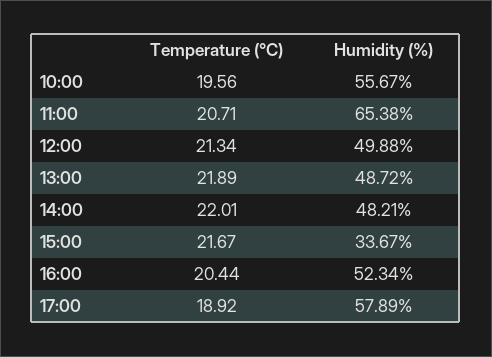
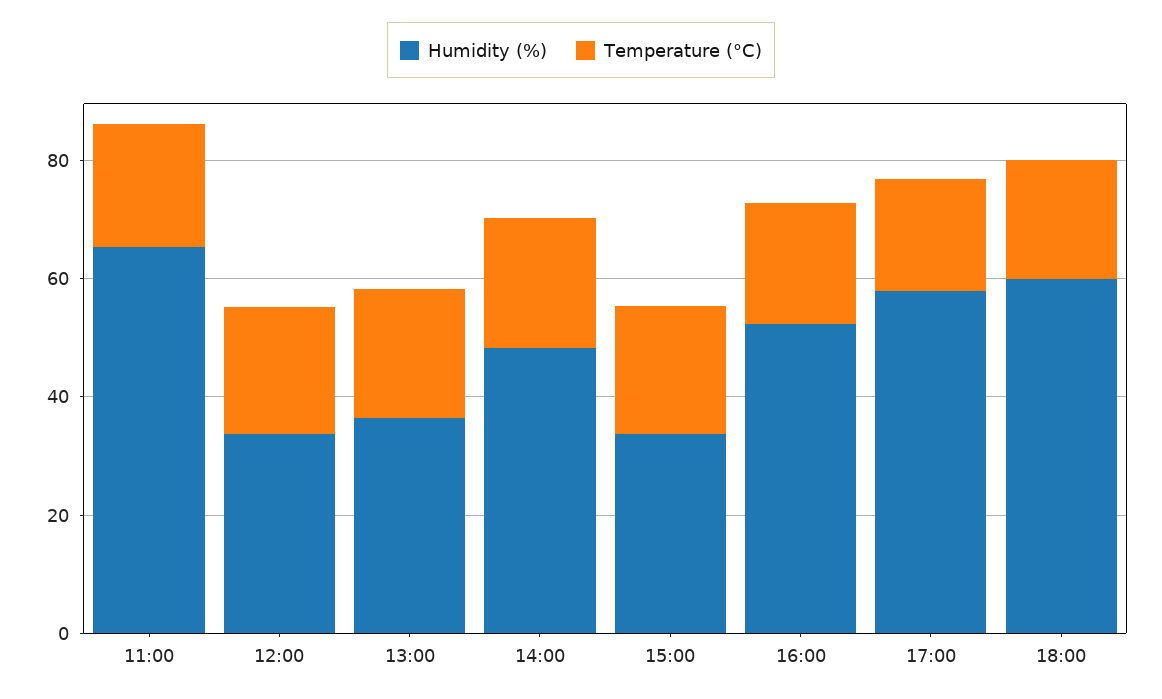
Temperature (°C), 10:00: 19.56 -> none
Humidity (%), 10:00: 55.67 -> none
Humidity (%), 12:00: 49.88 -> 35
Humidity (%), 13:00: 48.72 -> 35
Humidity (%), 18:00: none -> 60
Temperature (°C), 18:00: none -> 20

